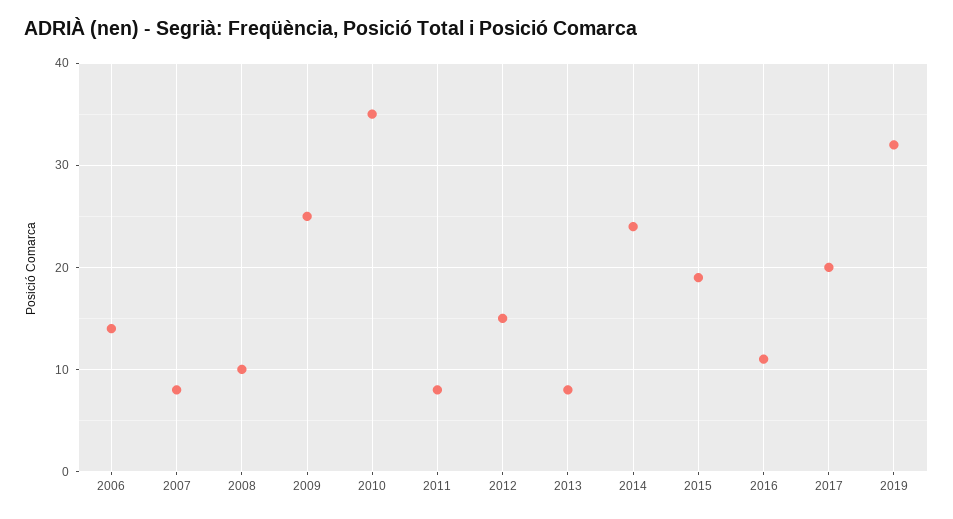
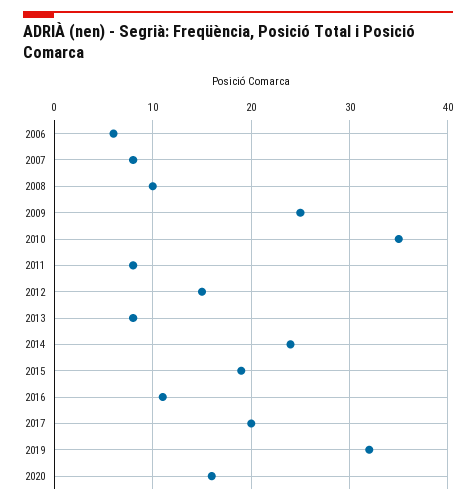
2006: 14 -> 6
2020: none -> 16

